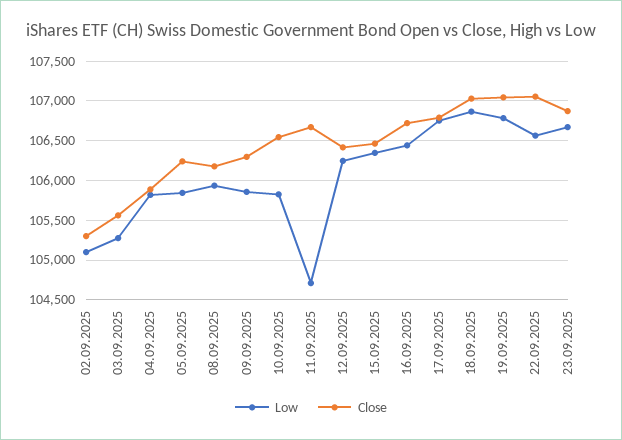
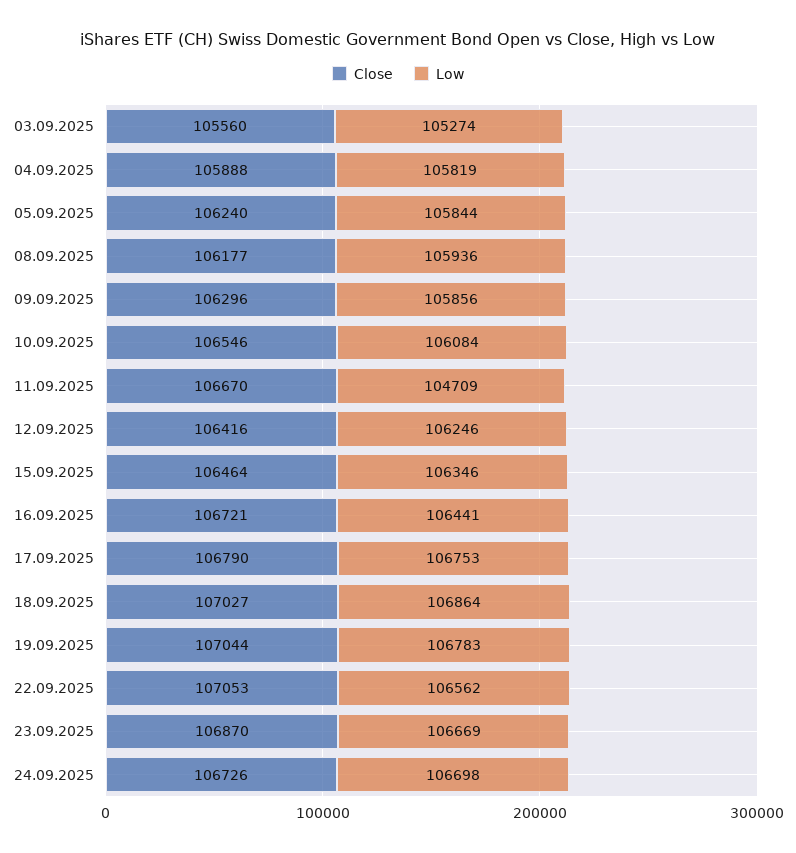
Low, 02.09.2025: 105100 -> none
Close, 02.09.2025: 105300 -> none
Low, 10.09.2025: 105800 -> 106084
Close, 24.09.2025: none -> 106726
Low, 24.09.2025: none -> 106698

